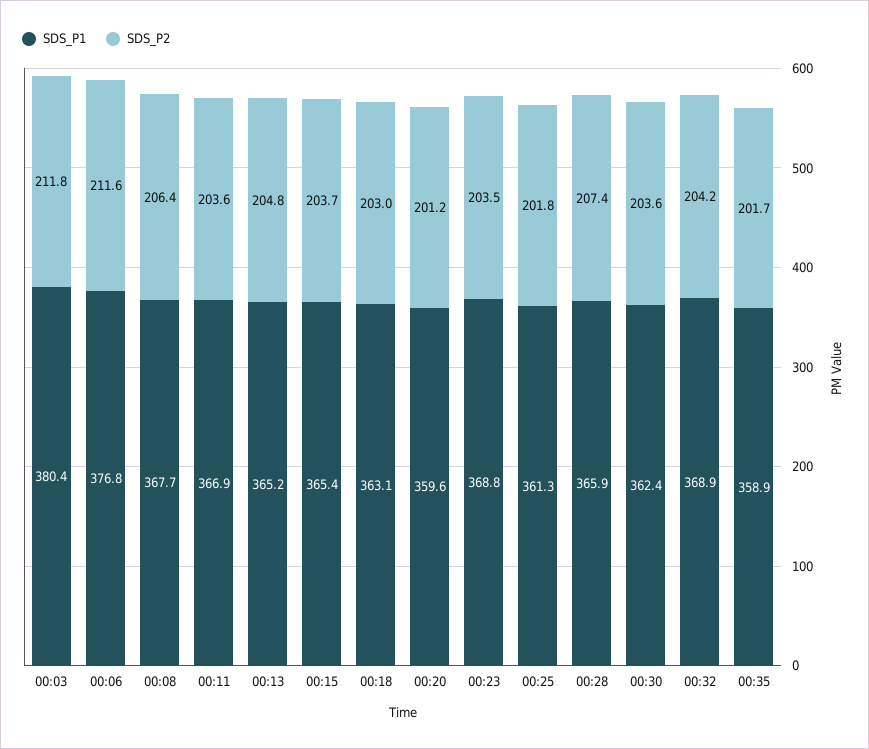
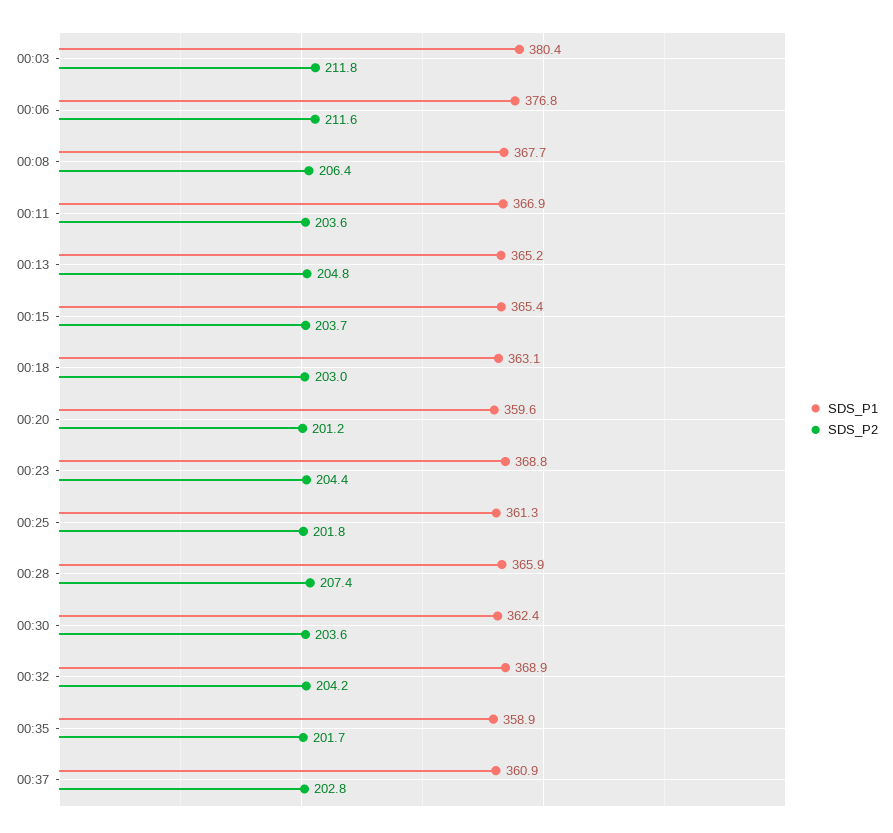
SDS_P2, 00:23: 203.5 -> 204.4
SDS_P1, 00:37: none -> 360.9
SDS_P2, 00:37: none -> 202.8

